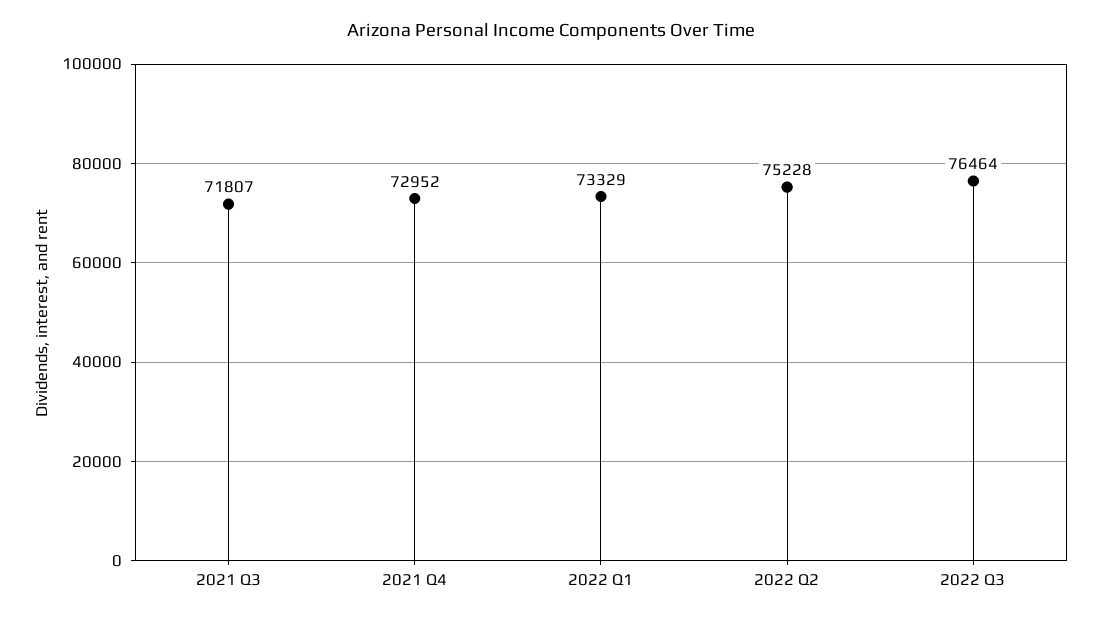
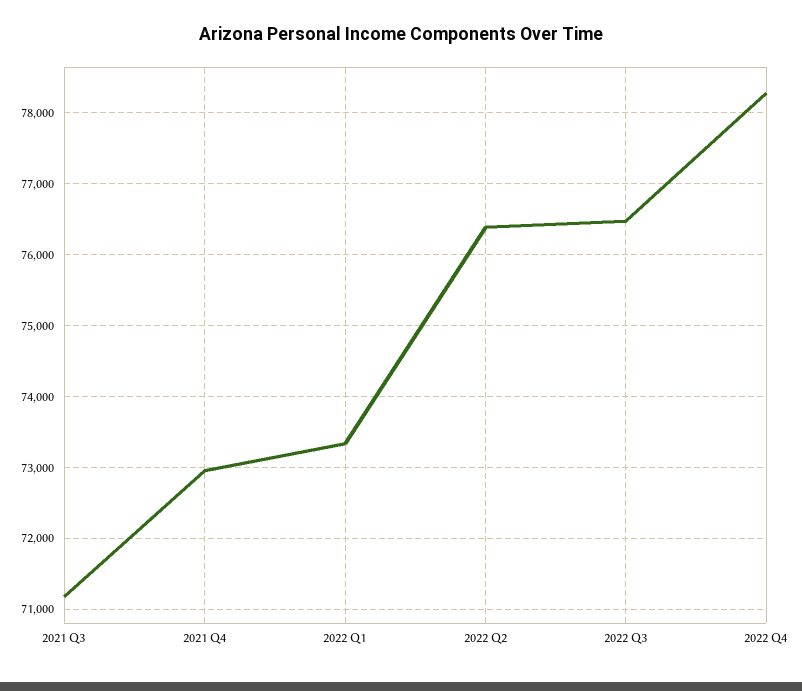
2021 Q3: 71807 -> 71200
2022 Q2: 75228 -> 76400
2022 Q4: none -> 78300

